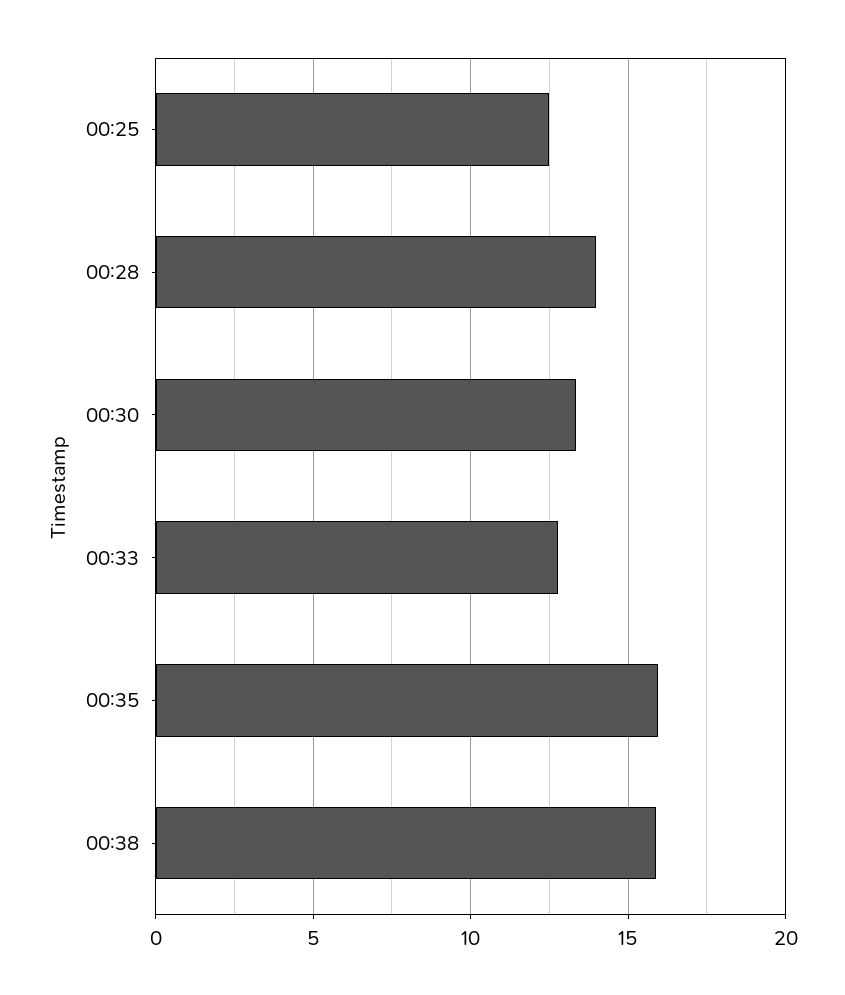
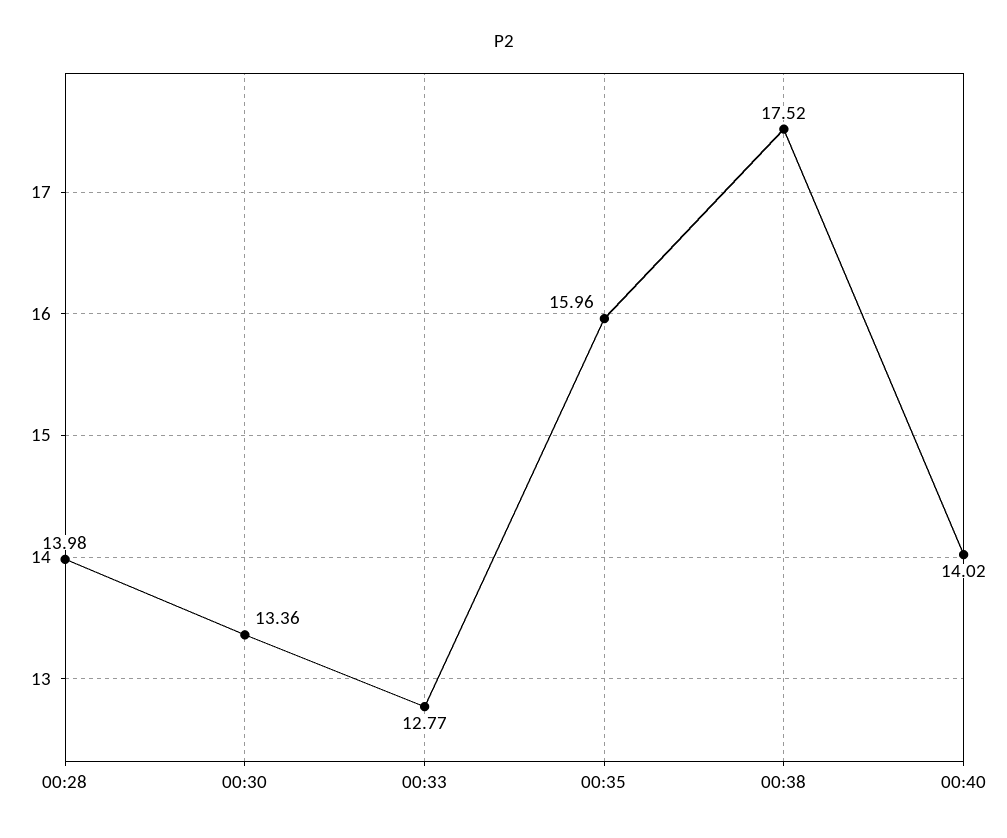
00:25: 12.5 -> none
00:38: 16 -> 17.52
00:40: none -> 14.02

